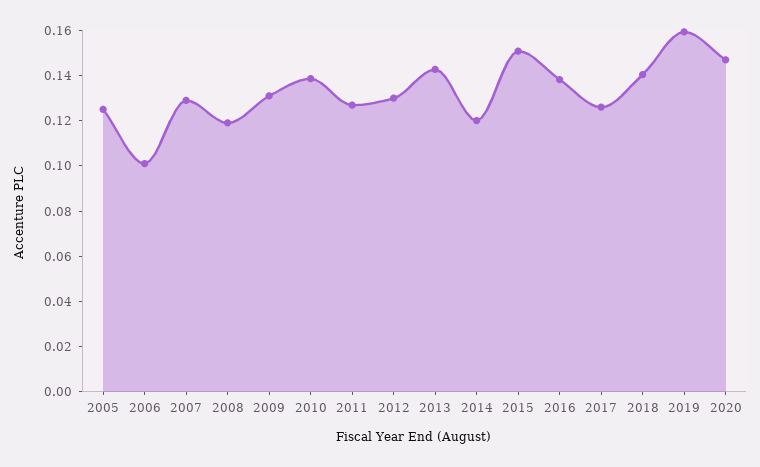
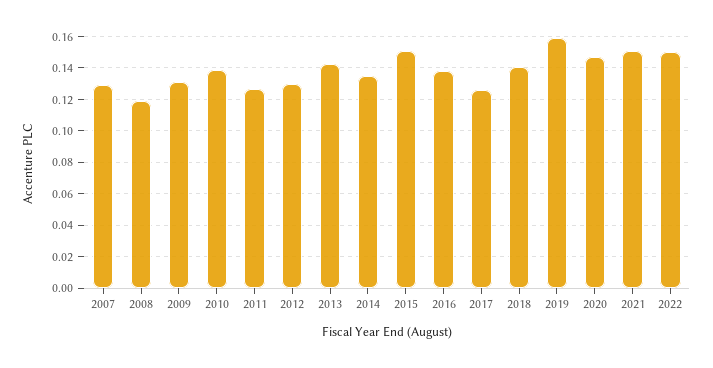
2005: 0.125 -> none
2006: 0.1 -> none
2014: 0.12 -> 0.135
2021: none -> 0.15
2022: none -> 0.15

